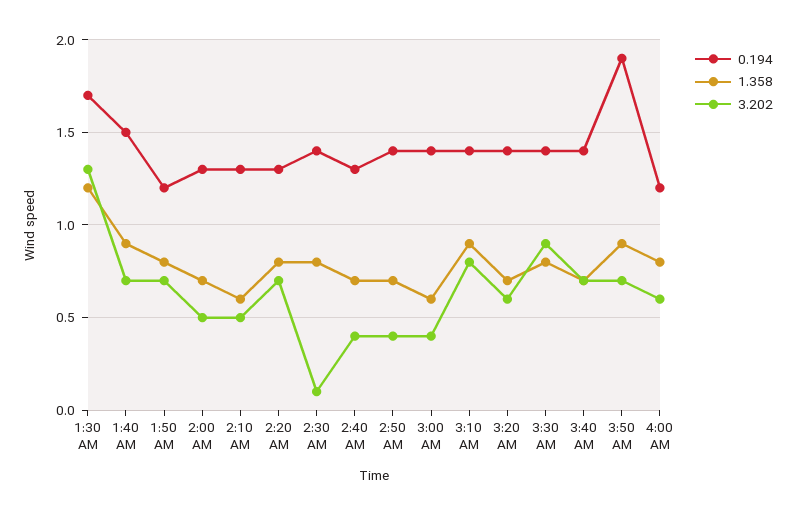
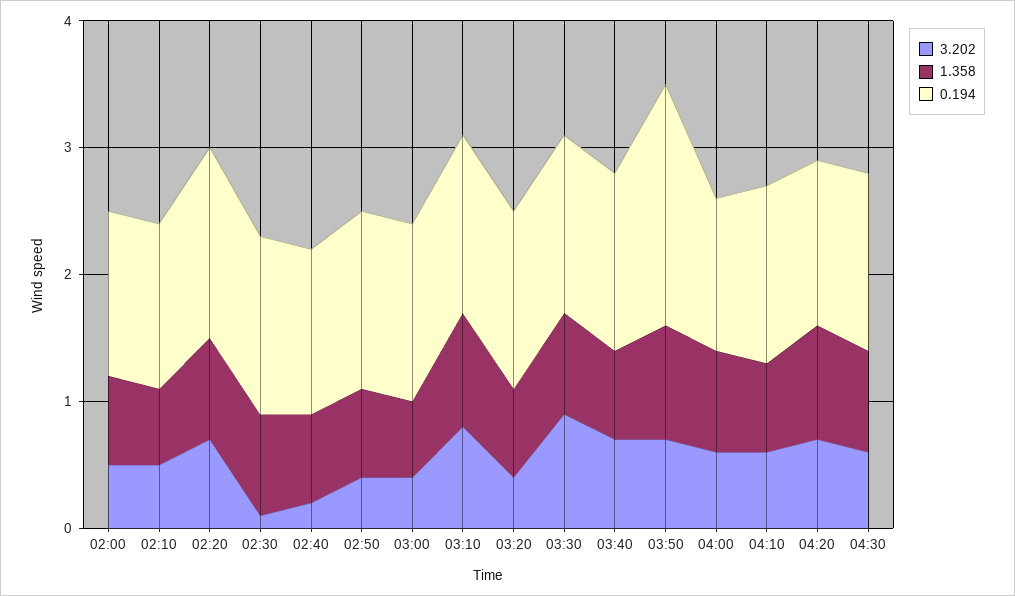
0.194, 1:30 AM: 1.7 -> none
1.358, 1:30 AM: 1.2 -> none
3.202, 1:30 AM: 1.3 -> none
0.194, 1:40 AM: 1.5 -> none
1.358, 1:40 AM: 0.9 -> none
3.202, 1:40 AM: 0.7 -> none
0.194, 1:50 AM: 1.2 -> none
1.358, 1:50 AM: 0.8 -> none
3.202, 1:50 AM: 0.7 -> none
0.194, 2:20 AM: 1.3 -> 1.5
3.202, 2:40 AM: 0.4 -> 0.2
3.202, 3:20 AM: 0.6 -> 0.4
3.202, 04:10: none -> 0.6
1.358, 04:10: none -> 0.7
0.194, 04:10: none -> 1.4
3.202, 04:20: none -> 0.7
1.358, 04:20: none -> 0.9
0.194, 04:20: none -> 1.3
3.202, 04:30: none -> 0.6
1.358, 04:30: none -> 0.8
0.194, 04:30: none -> 1.4

